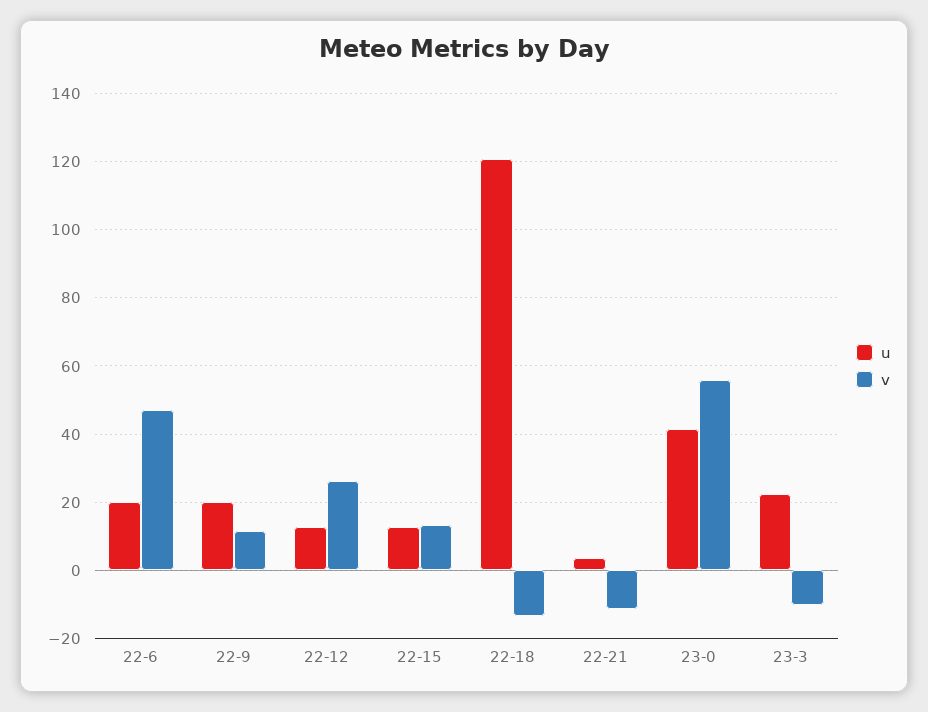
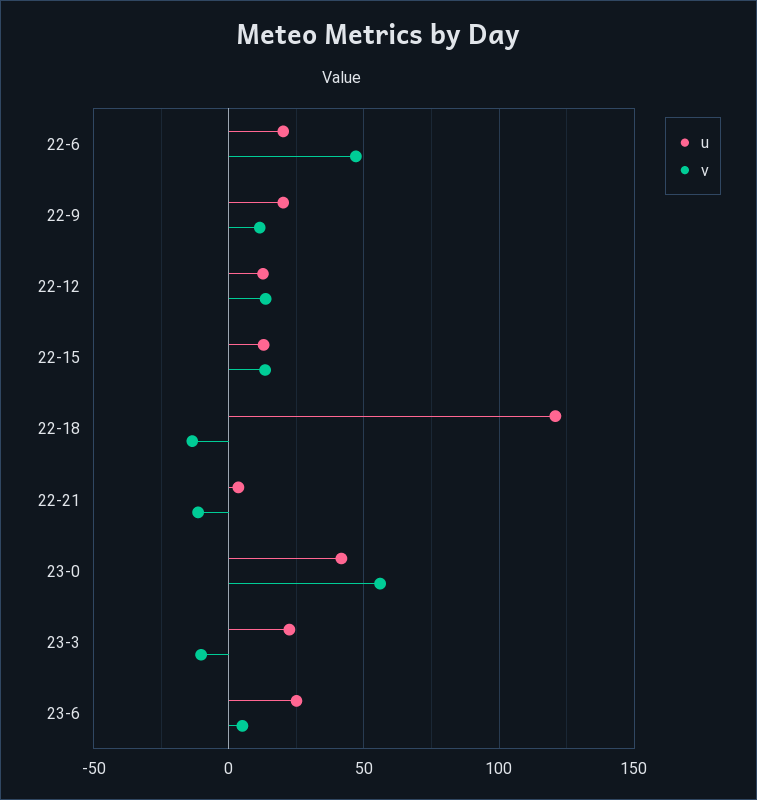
v, 22-12: 26 -> 15
u, 23-6: none -> 25
v, 23-6: none -> 5

